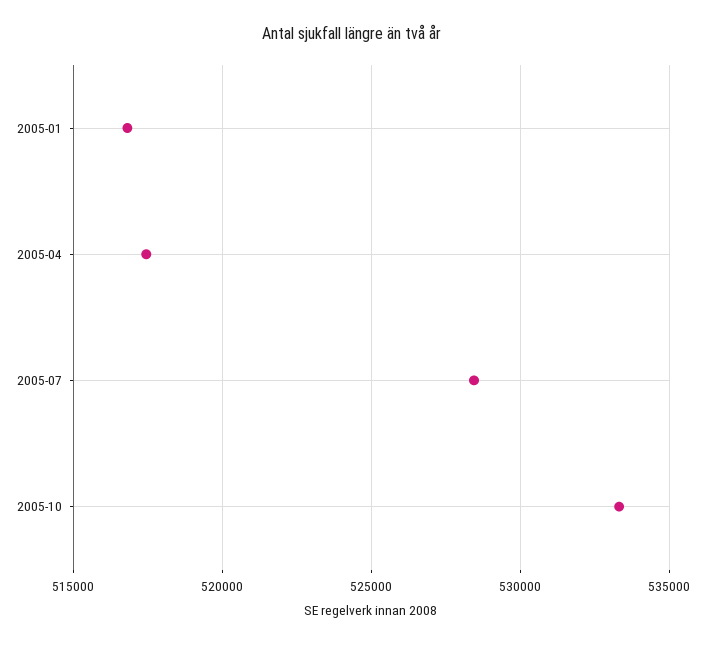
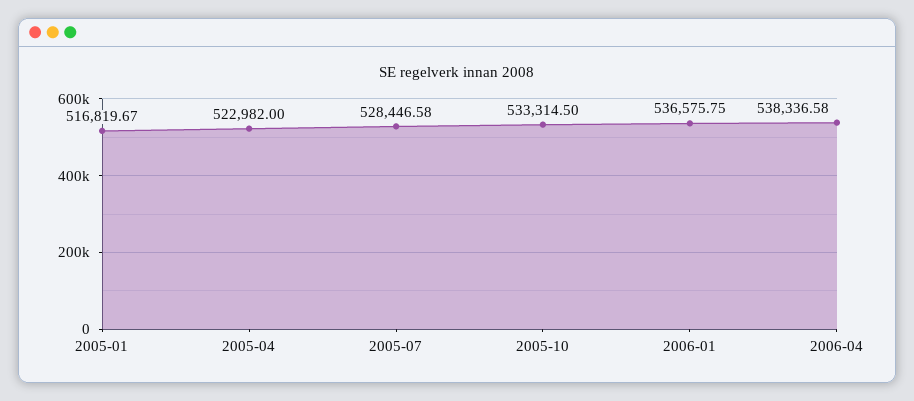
2005-04: 517500 -> 522982
2006-01: none -> 536575.75
2006-04: none -> 538336.58

